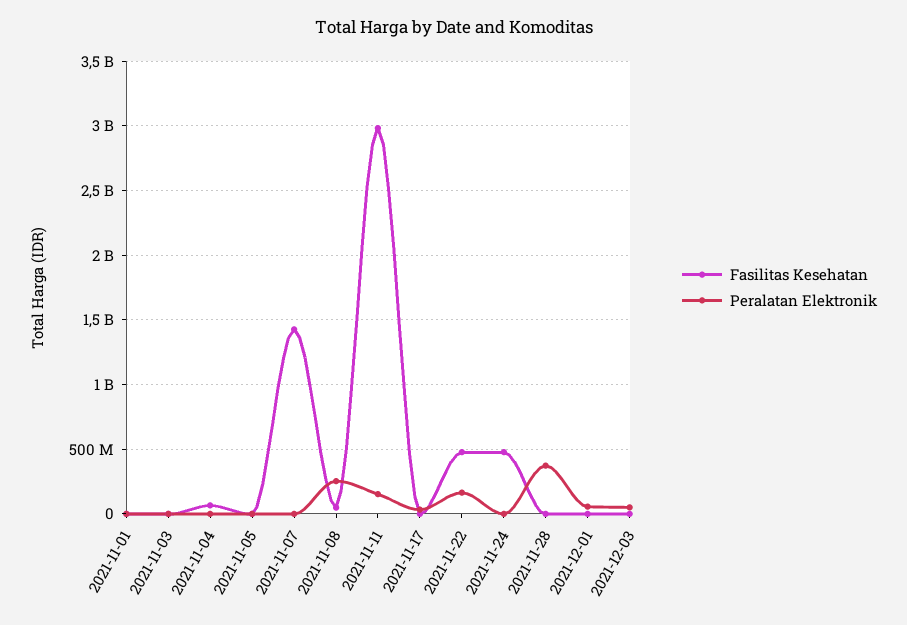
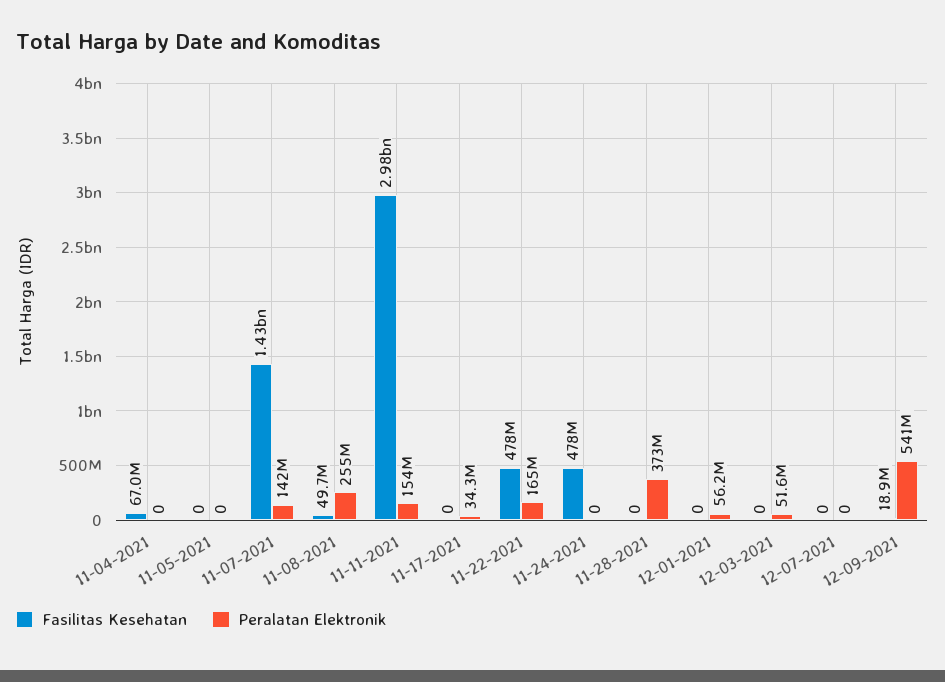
Fasilitas Kesehatan, 2021-11-01: 0 -> none
Peralatan Elektronik, 2021-11-01: 0 -> none
Fasilitas Kesehatan, 2021-11-03: 0 -> none
Peralatan Elektronik, 2021-11-03: 0 -> none
Peralatan Elektronik, 2021-11-07: 0 -> 142000000
Fasilitas Kesehatan, 12-07-2021: none -> 0
Peralatan Elektronik, 12-07-2021: none -> 0
Fasilitas Kesehatan, 12-09-2021: none -> 18900000
Peralatan Elektronik, 12-09-2021: none -> 541000000

